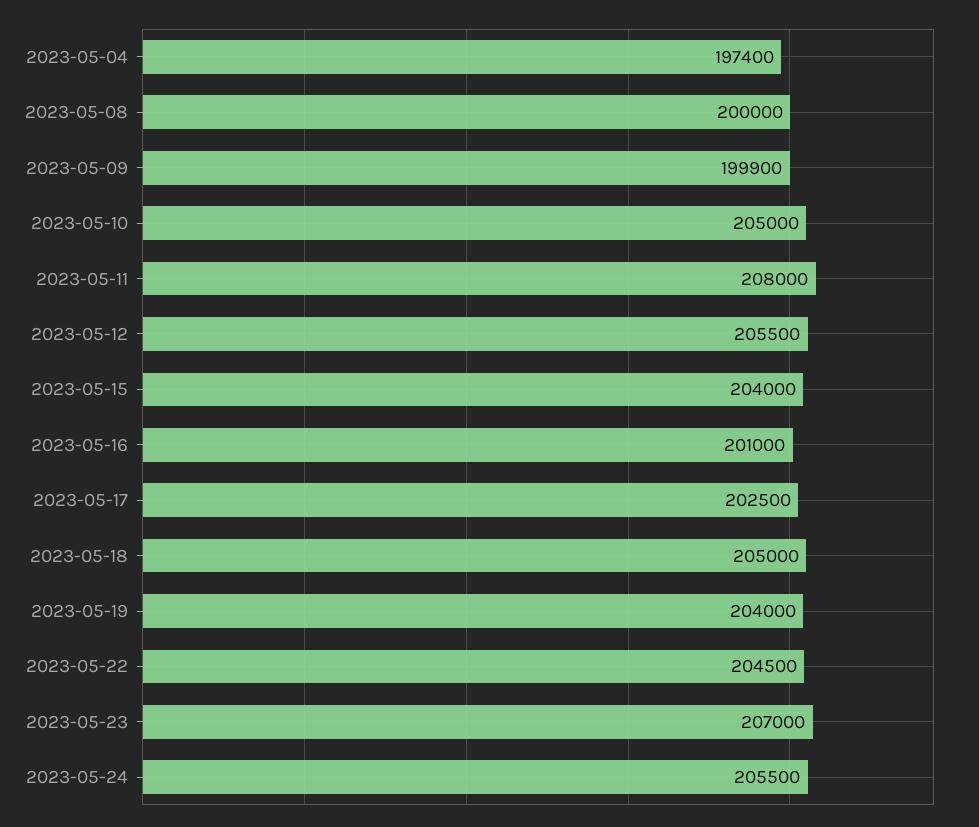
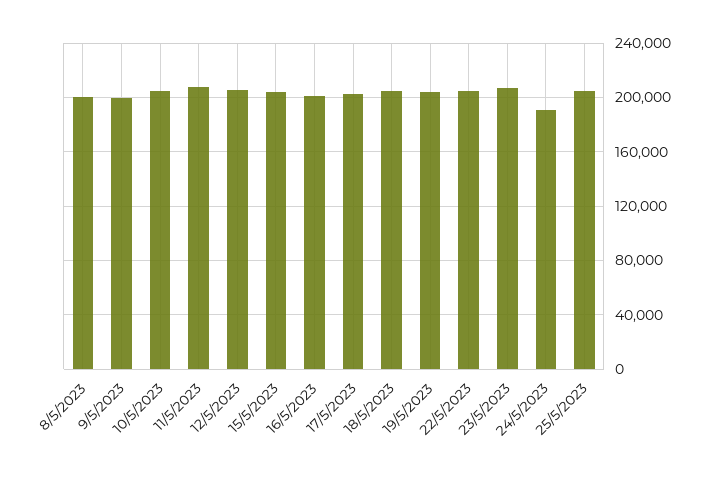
2023-05-04: 197400 -> none
2023-05-24: 205500 -> 190000
25/5/2023: none -> 205000

